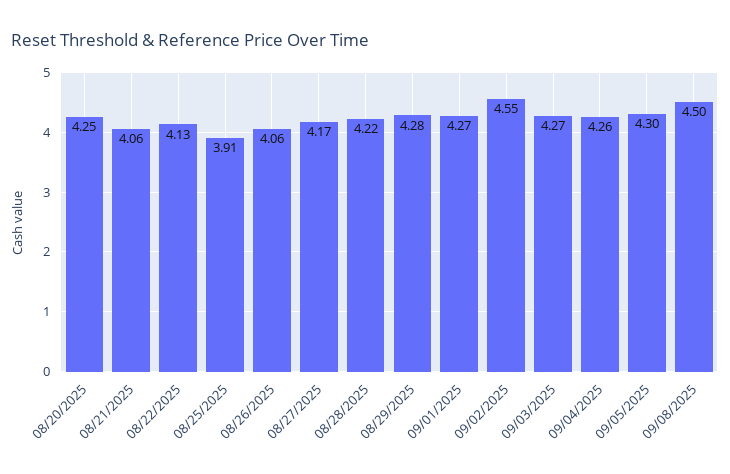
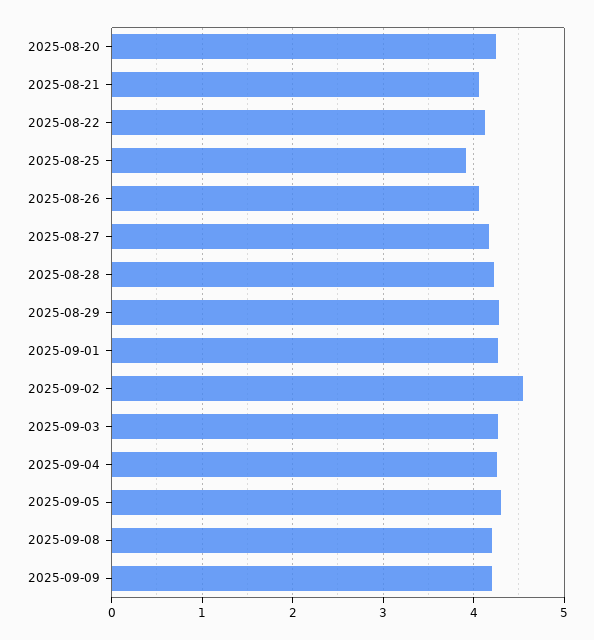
09/08/2025: 4.5 -> 4.2
2025-09-09: none -> 4.2

